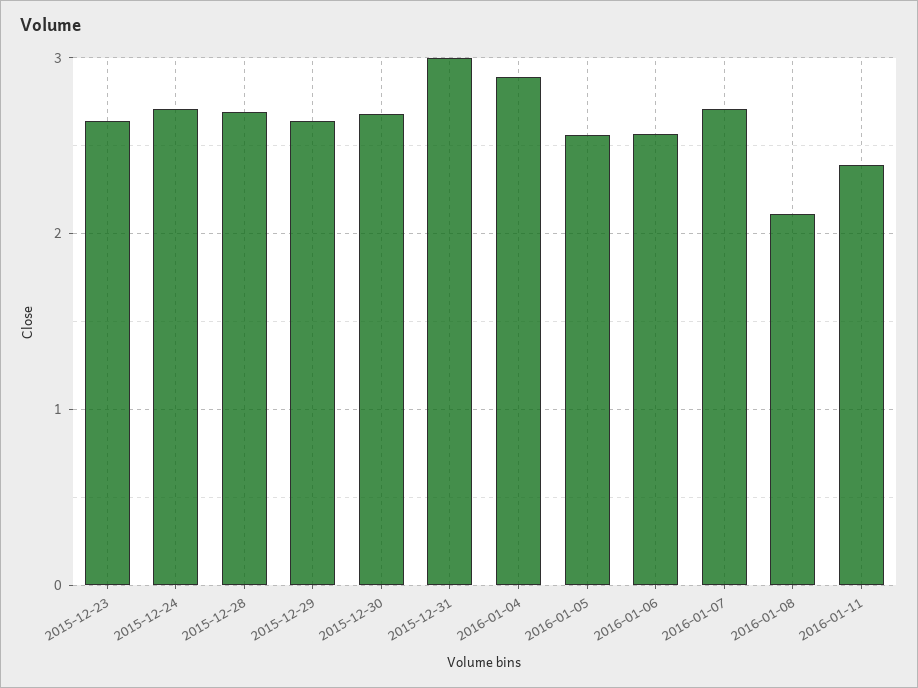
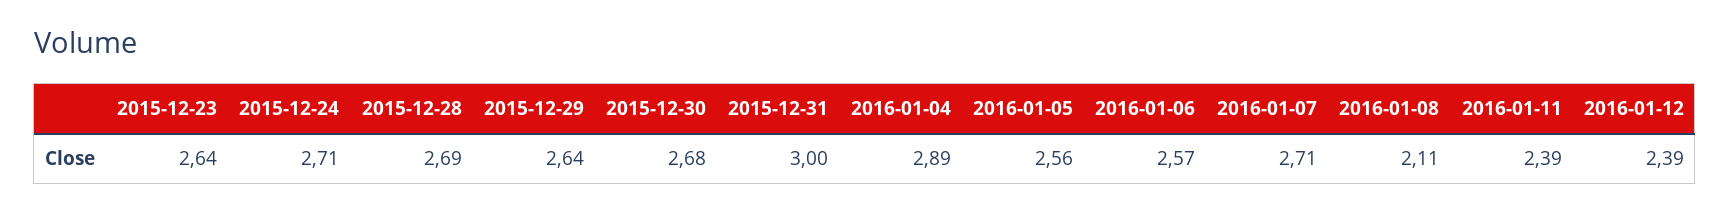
2016-01-12: none -> 2.39

